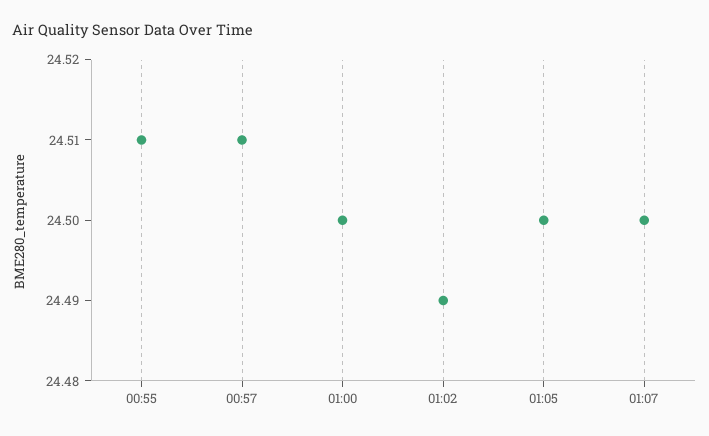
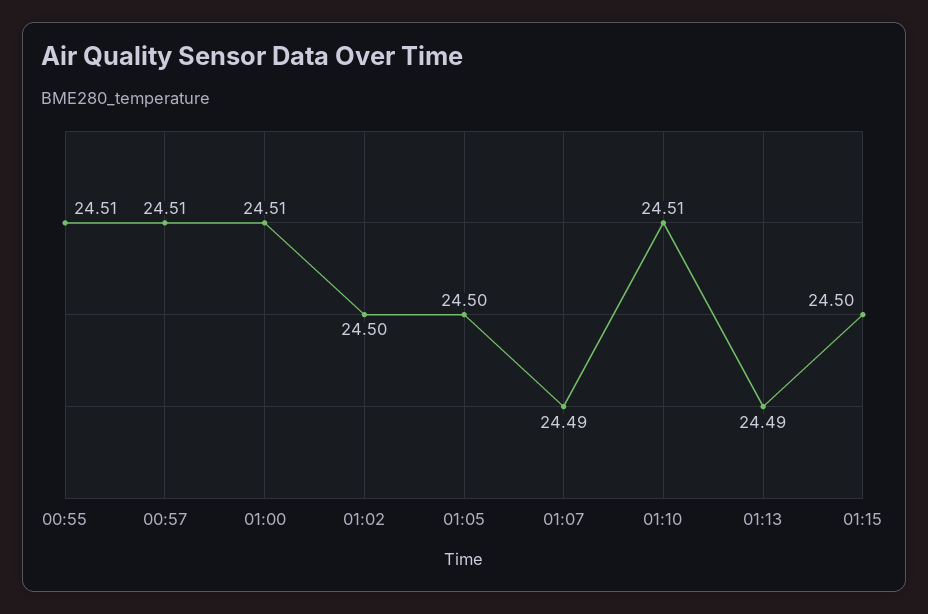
01:00: 24.5 -> 24.51
01:02: 24.49 -> 24.5
01:07: 24.5 -> 24.49
01:10: none -> 24.51
01:13: none -> 24.49
01:15: none -> 24.5

